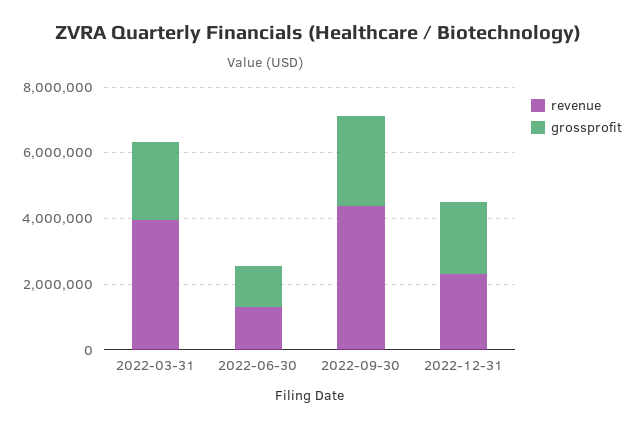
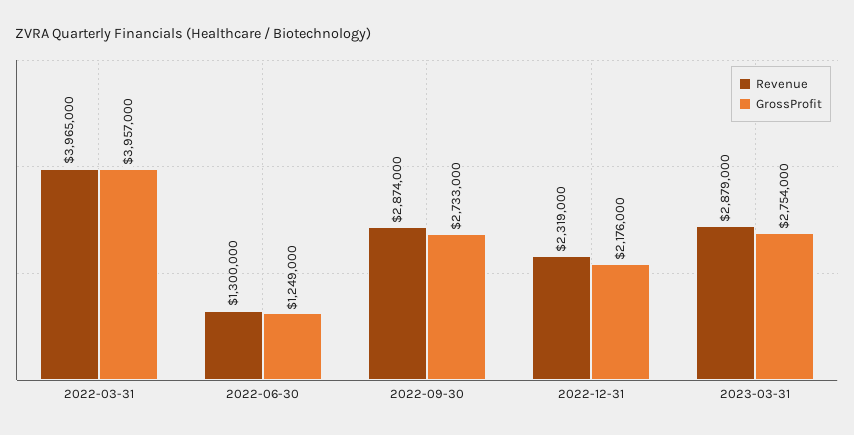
grossprofit, 2022-03-31: 2500000 -> 3957000
revenue, 2022-09-30: 4500000 -> 2874000
revenue, 2023-03-31: none -> 2879000
grossprofit, 2023-03-31: none -> 2754000

